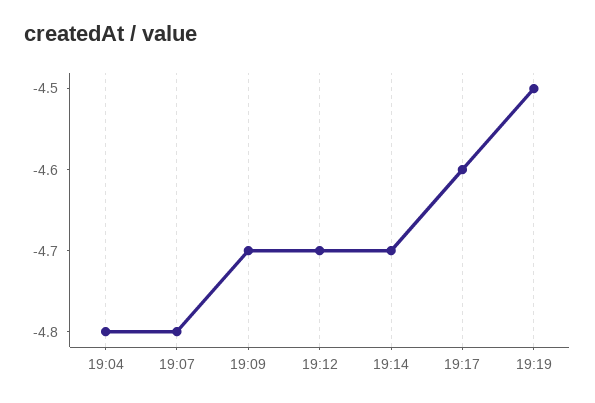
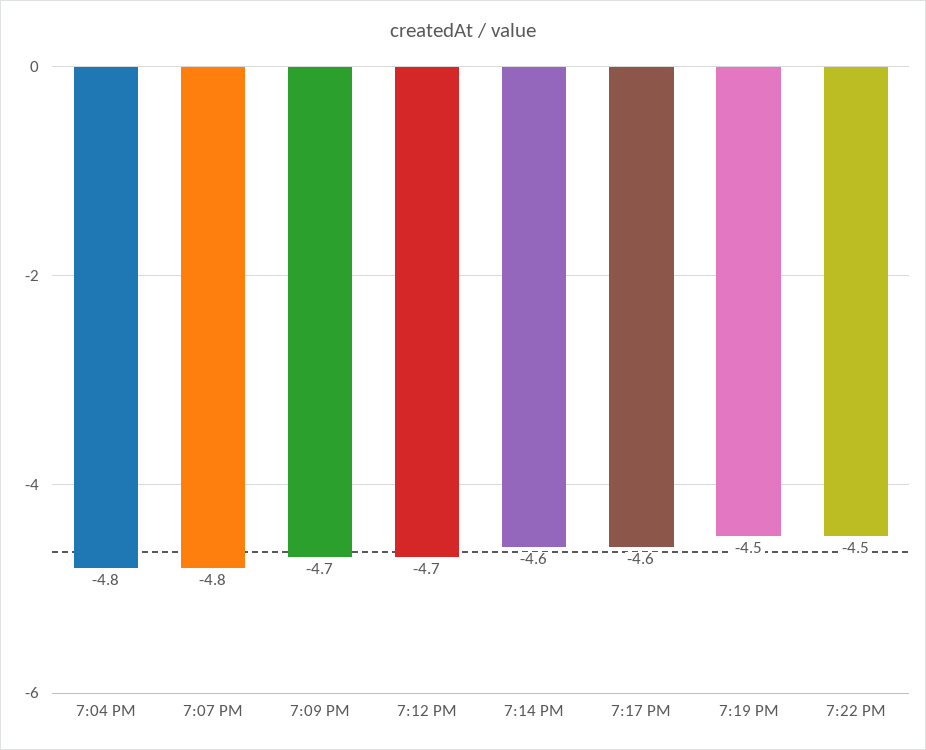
19:14: -4.7 -> -4.6
7:22 PM: none -> -4.5

